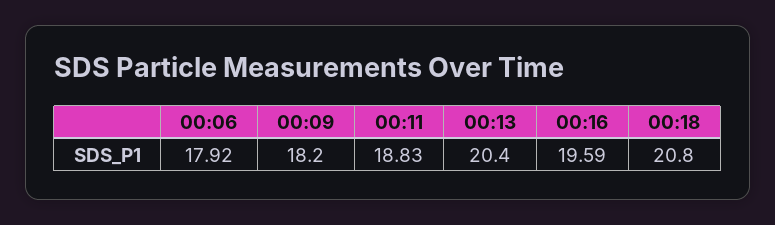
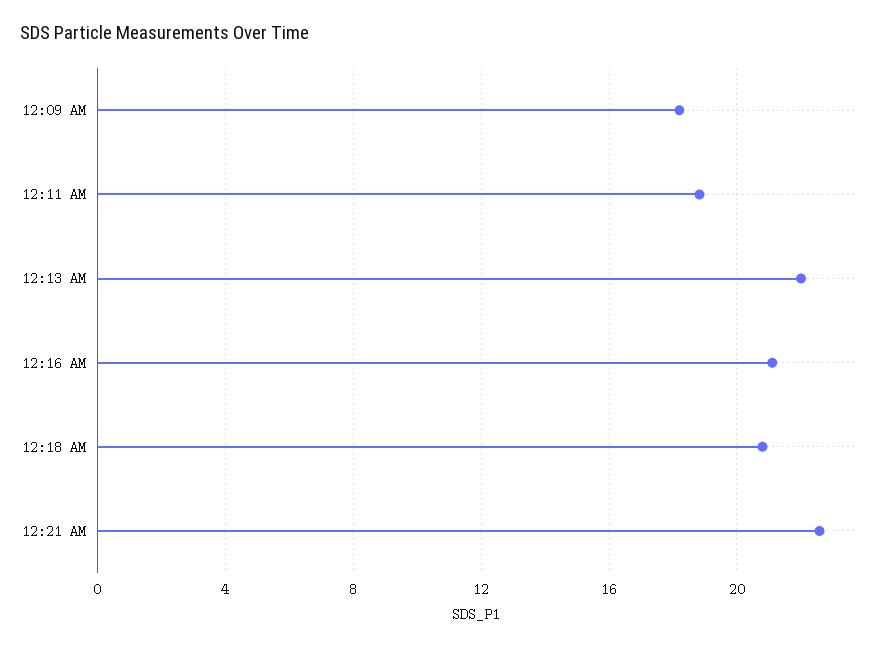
00:06: 17.92 -> none
00:13: 20.4 -> 22
00:16: 19.59 -> 21
12:21 AM: none -> 22.5

